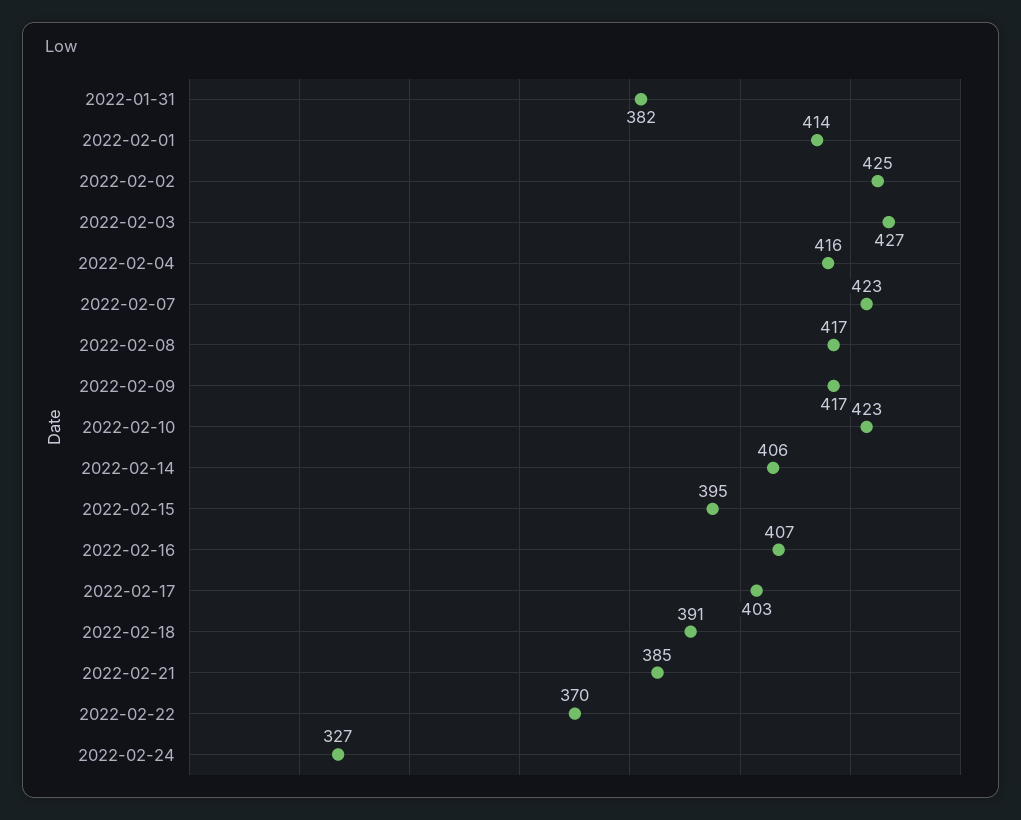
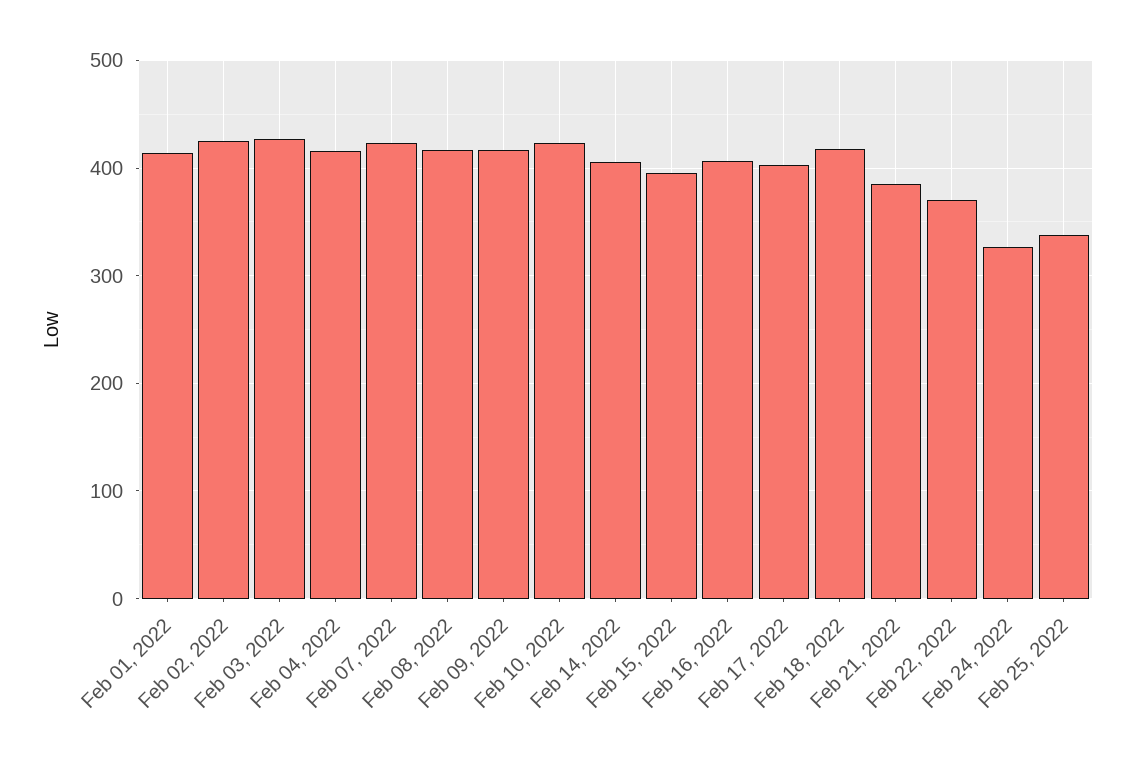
2022-01-31: 382 -> none
2022-02-18: 391 -> 420
Feb 25, 2022: none -> 340

